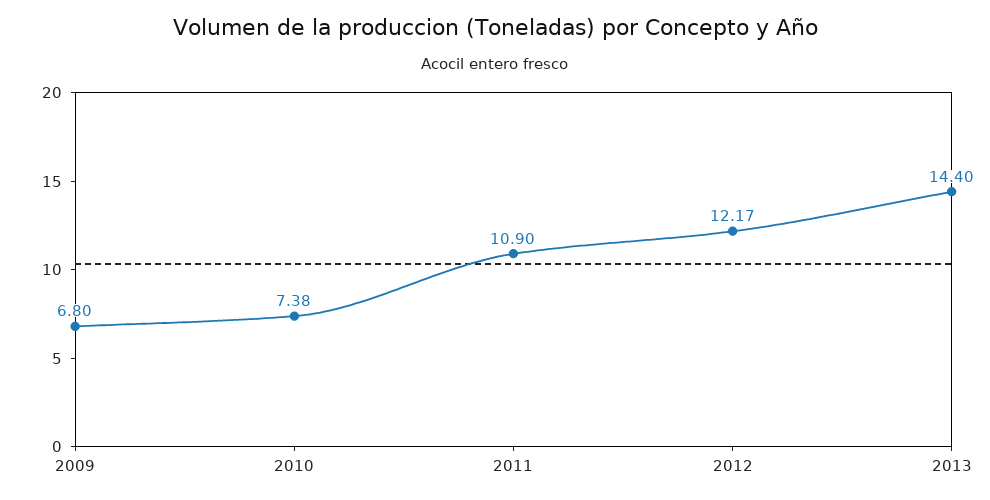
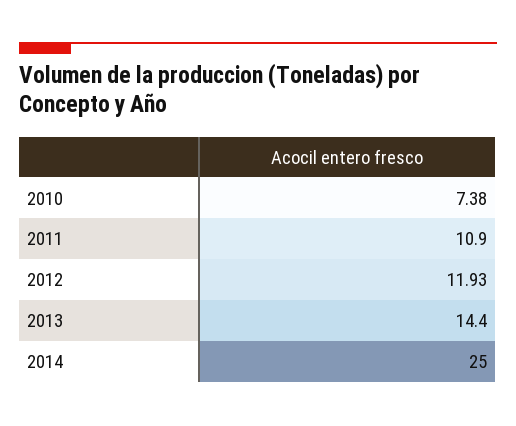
2009: 6.8 -> none
2012: 12.17 -> 11.93
2014: none -> 25

